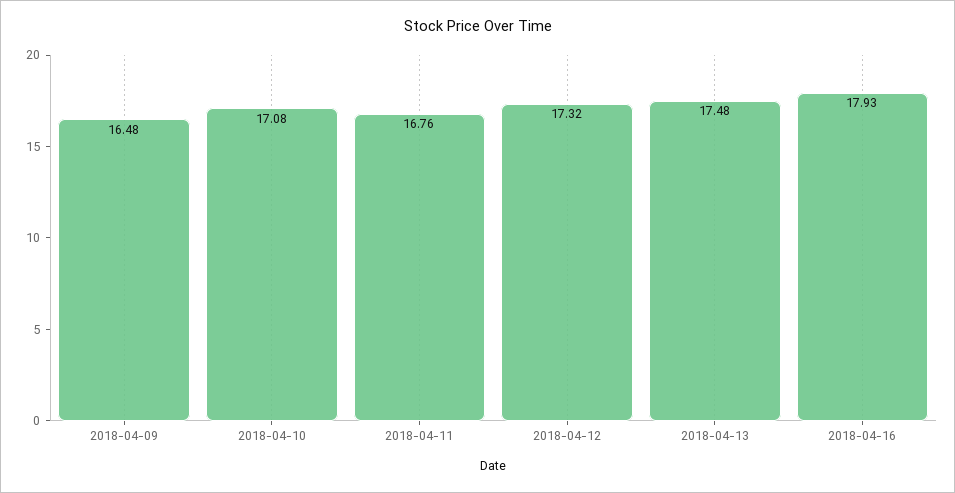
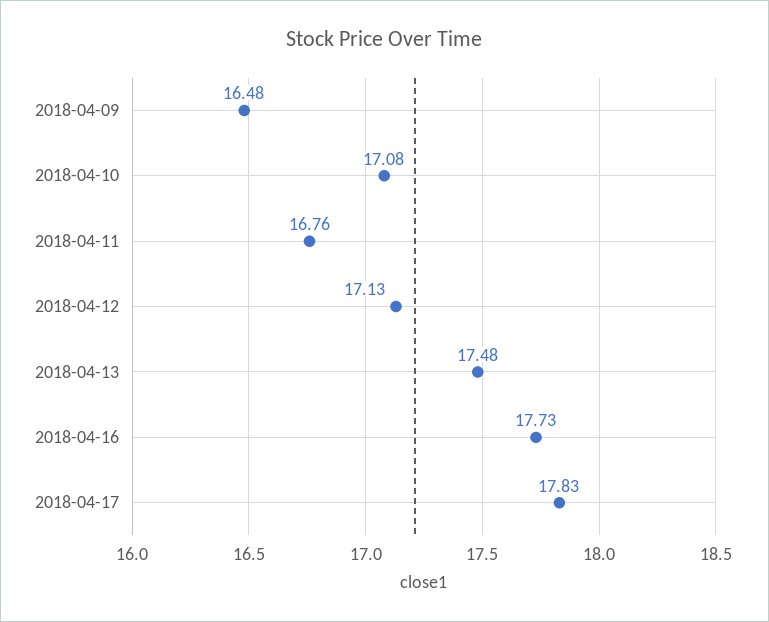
2018-04-12: 17.32 -> 17.13
2018-04-16: 17.93 -> 17.73
2018-04-17: none -> 17.83

